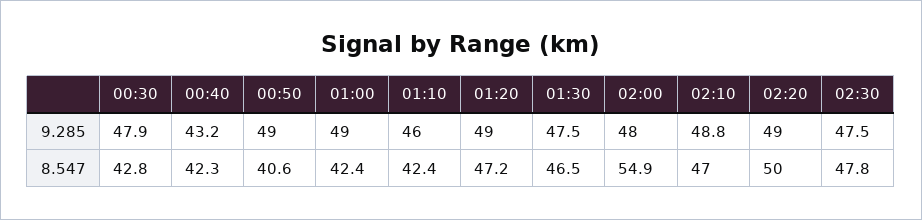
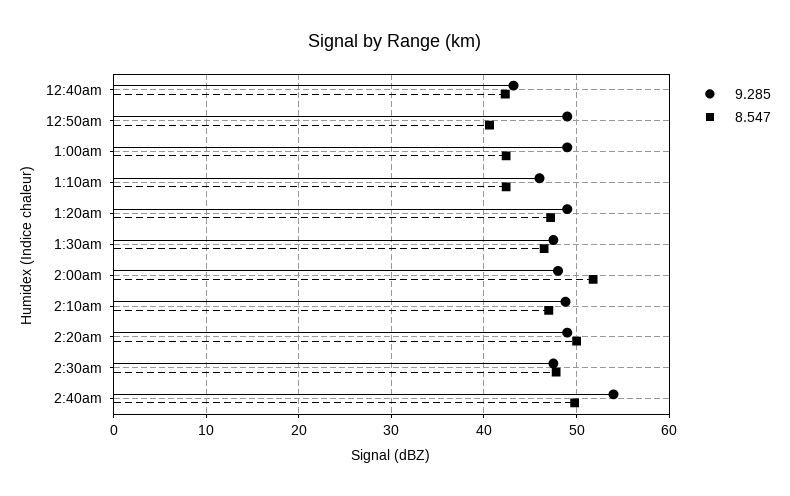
9.285, 00:30: 47.9 -> none
8.547, 00:30: 42.8 -> none
8.547, 02:00: 54.9 -> 52
9.285, 2:40am: none -> 54
8.547, 2:40am: none -> 50

